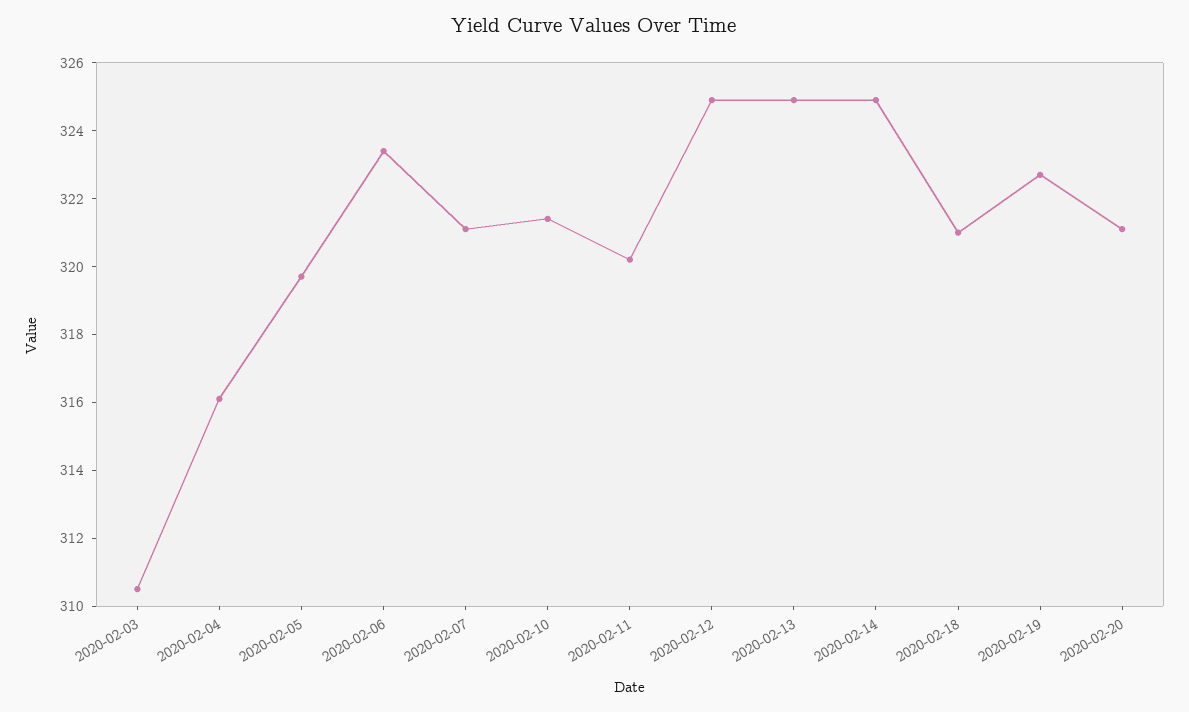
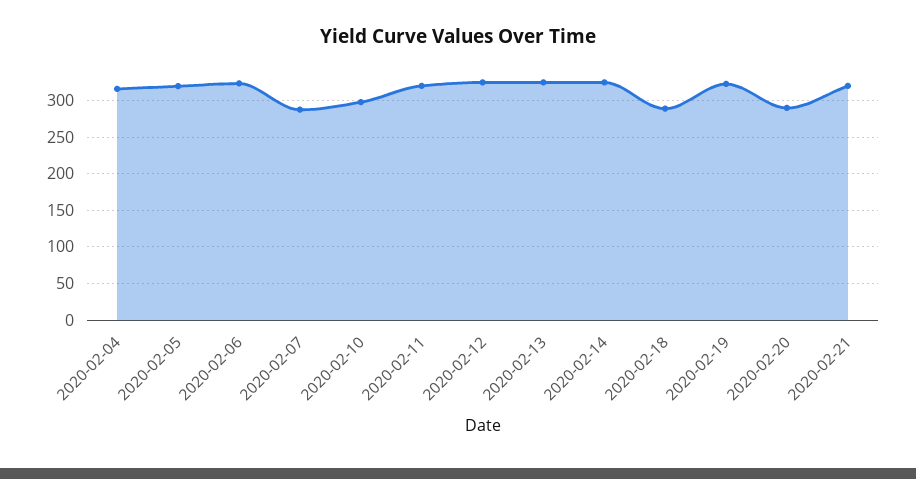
2020-02-03: 310.5 -> none
2020-02-07: 321 -> 290
2020-02-10: 321.5 -> 300
2020-02-18: 321 -> 290
2020-02-20: 321 -> 290
2020-02-21: none -> 320

